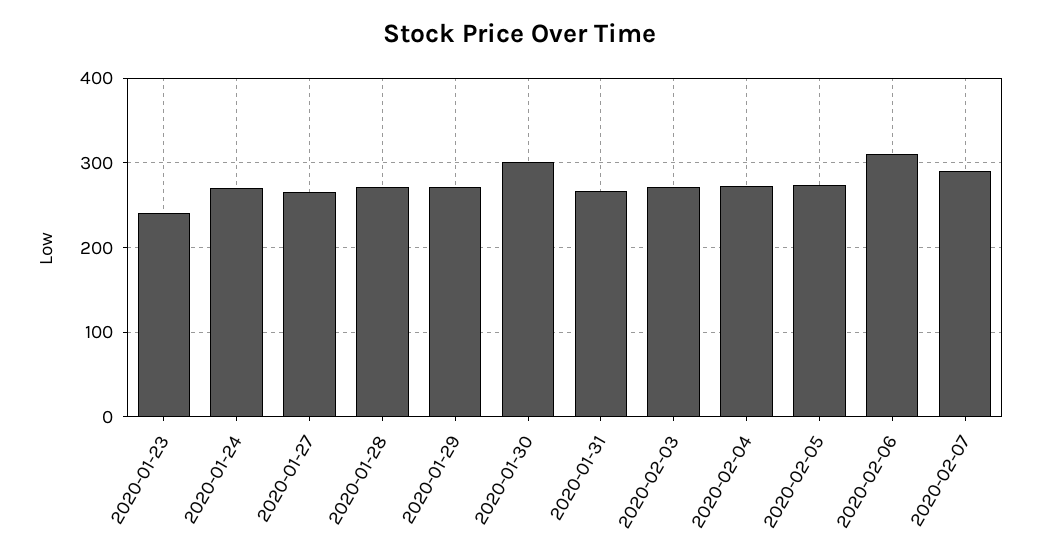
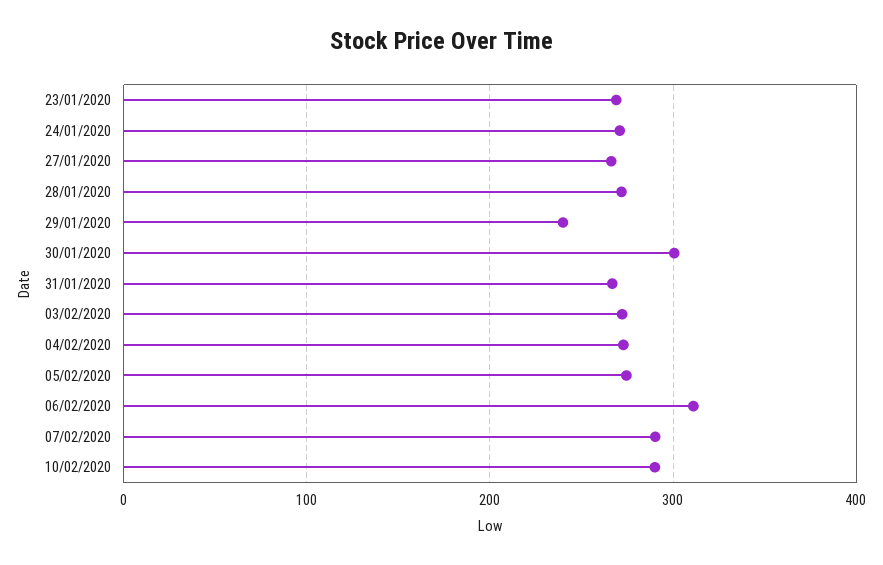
2020-01-23: 240 -> 270
2020-01-29: 270 -> 240
10/02/2020: none -> 290

